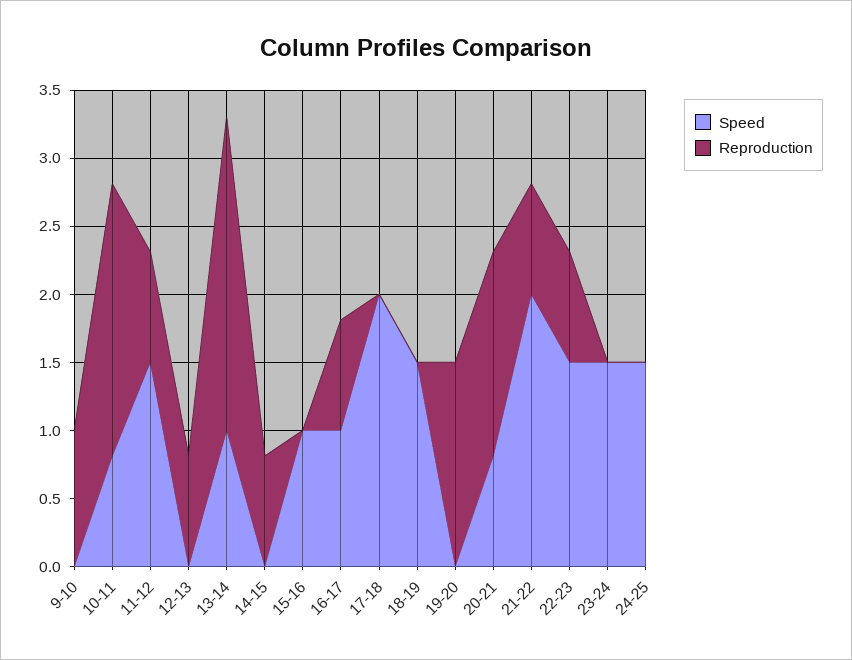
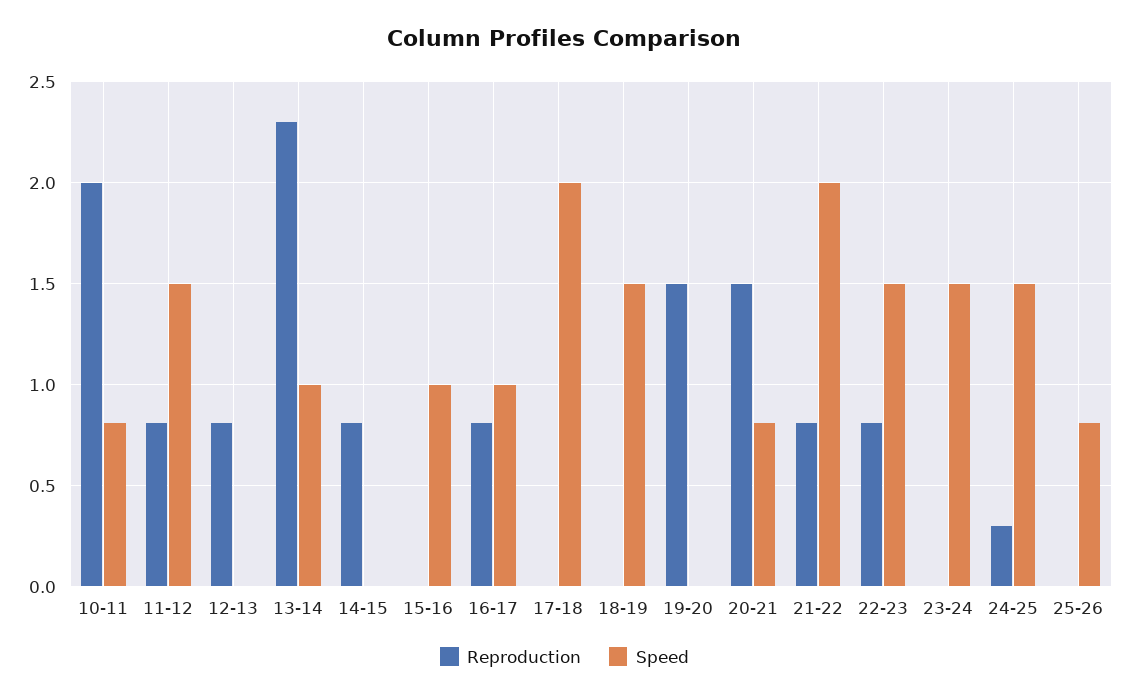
Speed, 9-10: 0 -> none
Reproduction, 9-10: 1 -> none
Reproduction, 24-25: 0 -> 0.3
Reproduction, 25-26: none -> 0
Speed, 25-26: none -> 0.8

